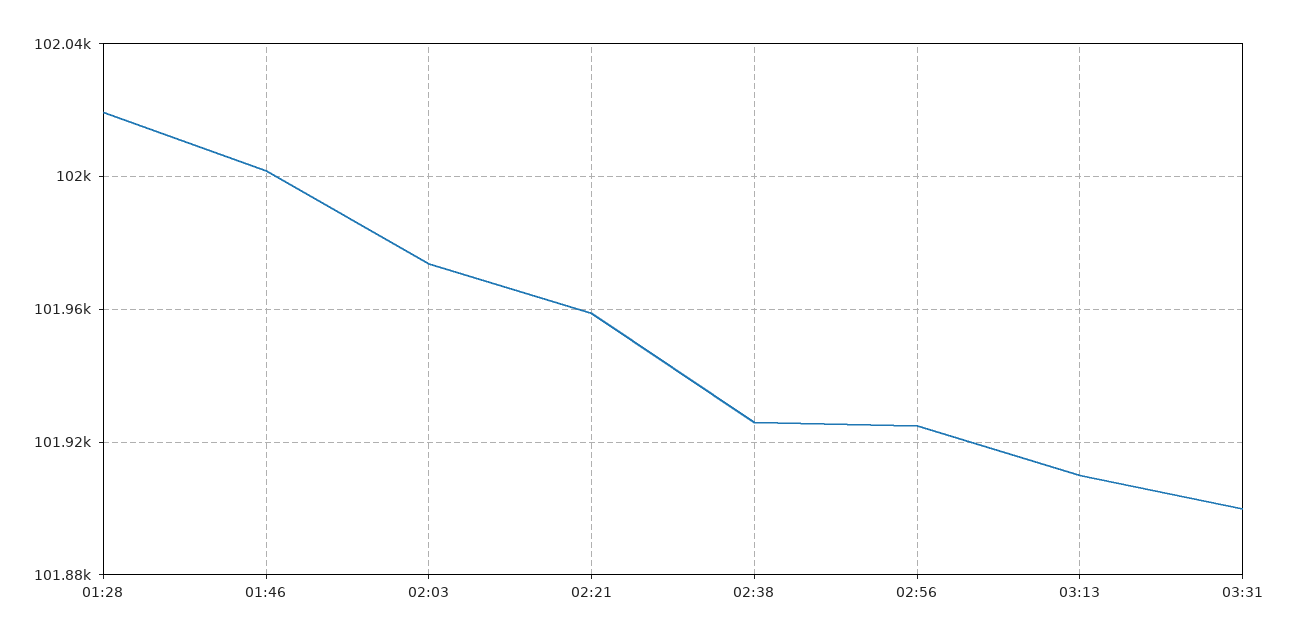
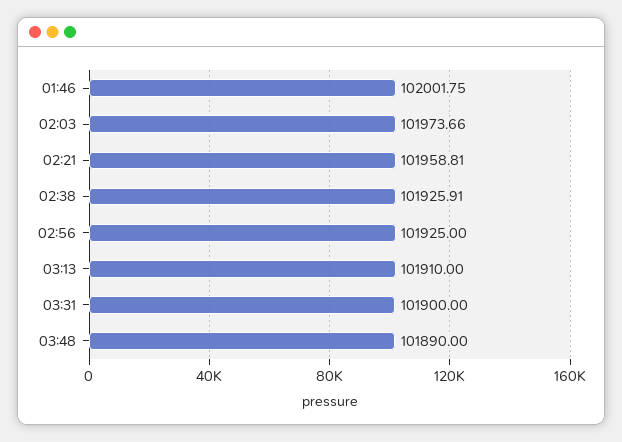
01:28: 102020 -> none
03:48: none -> 101890

